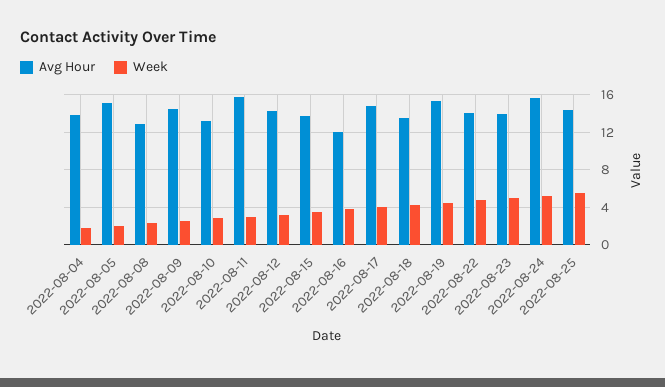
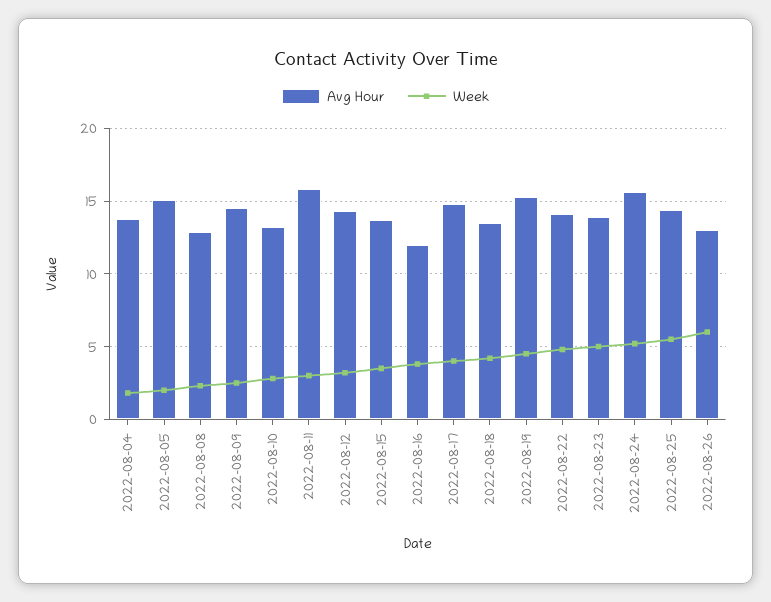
Avg Hour, 2022-08-26: none -> 13
Week, 2022-08-26: none -> 6

